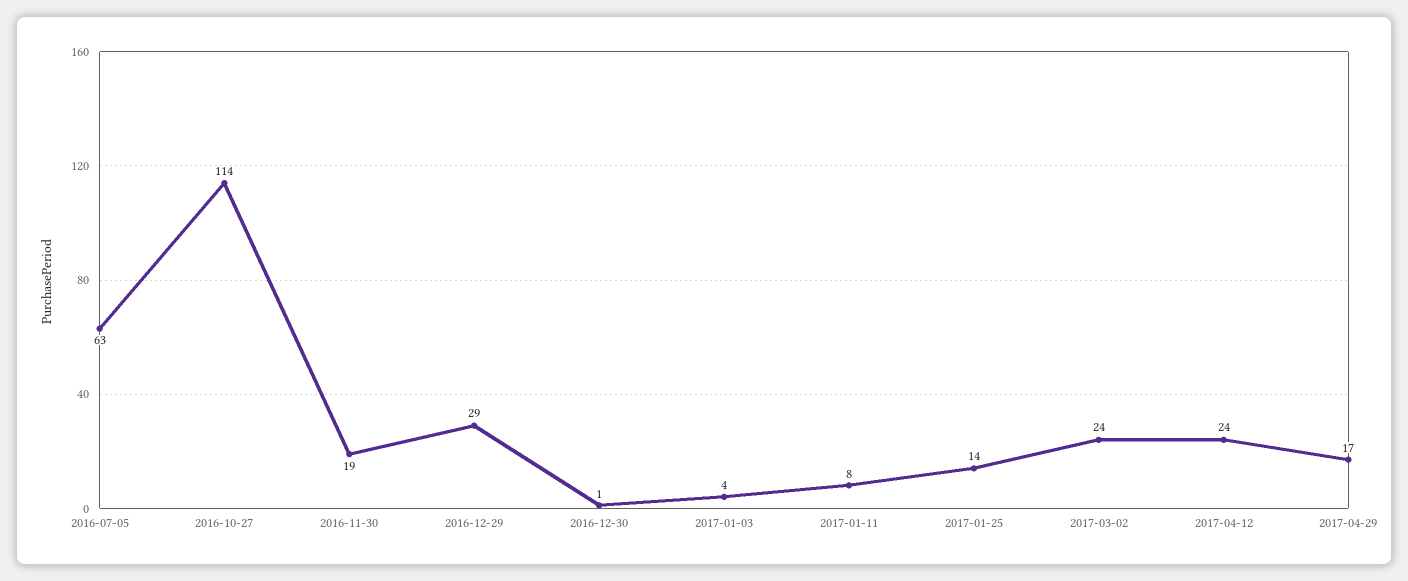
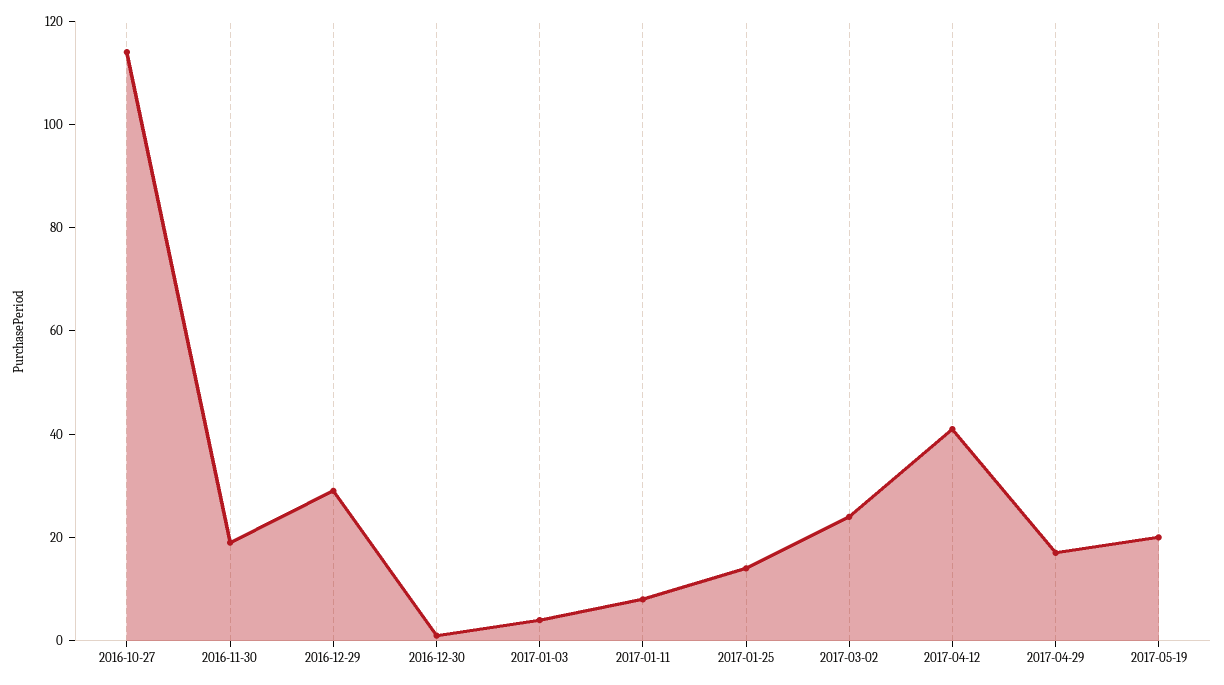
2016-07-05: 63 -> none
2017-04-12: 24 -> 40
2017-05-19: none -> 20

